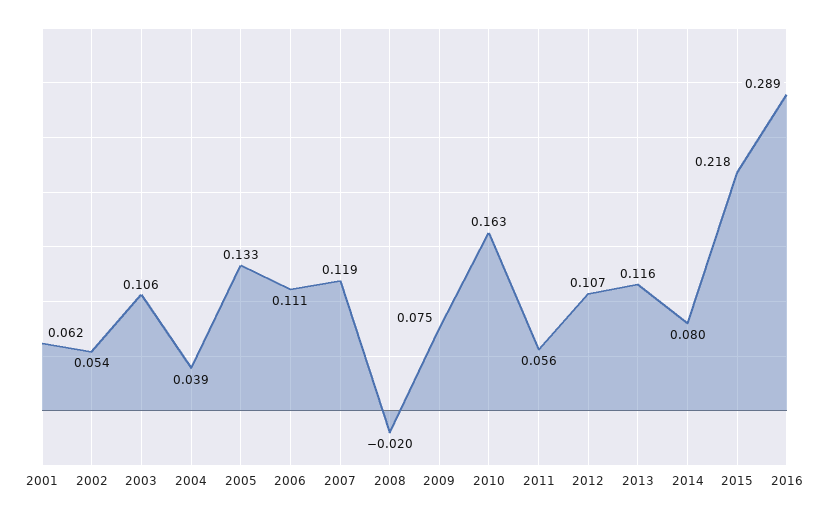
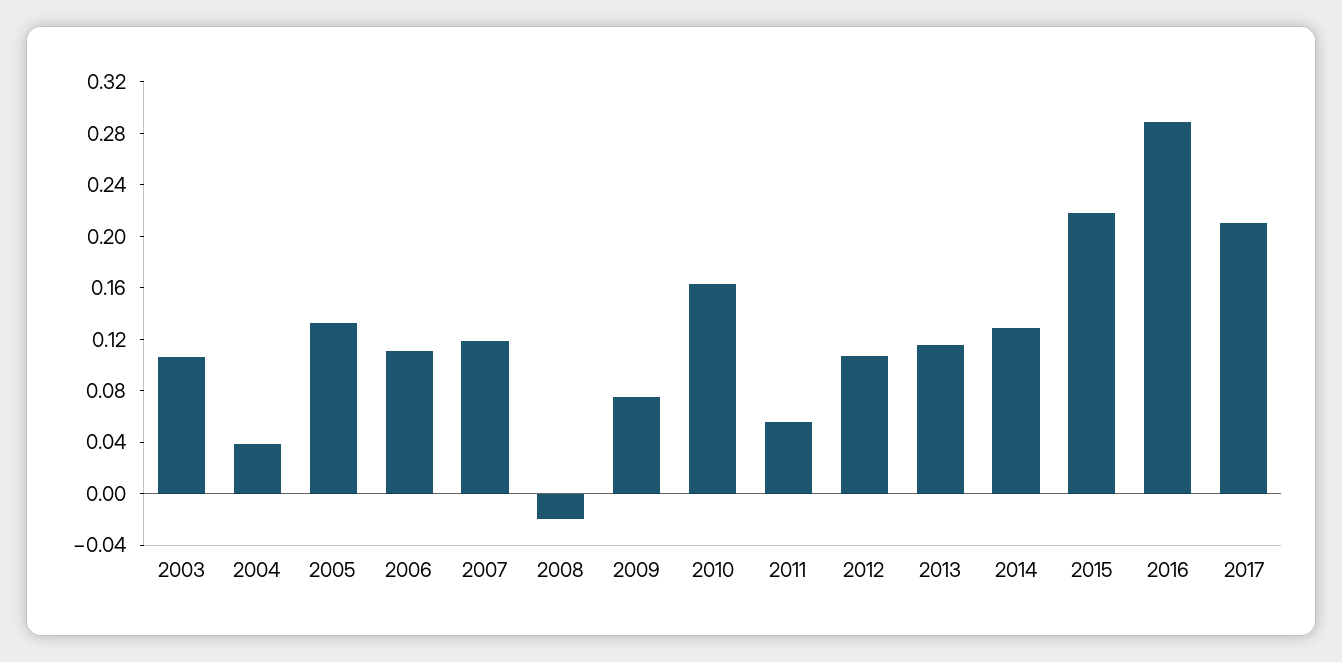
2001: 0.062 -> none
2002: 0.054 -> none
2014: 0.08 -> 0.13
2017: none -> 0.21

